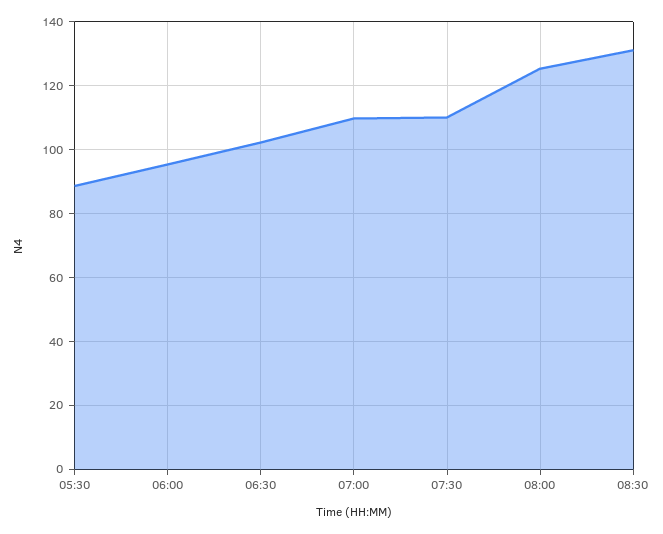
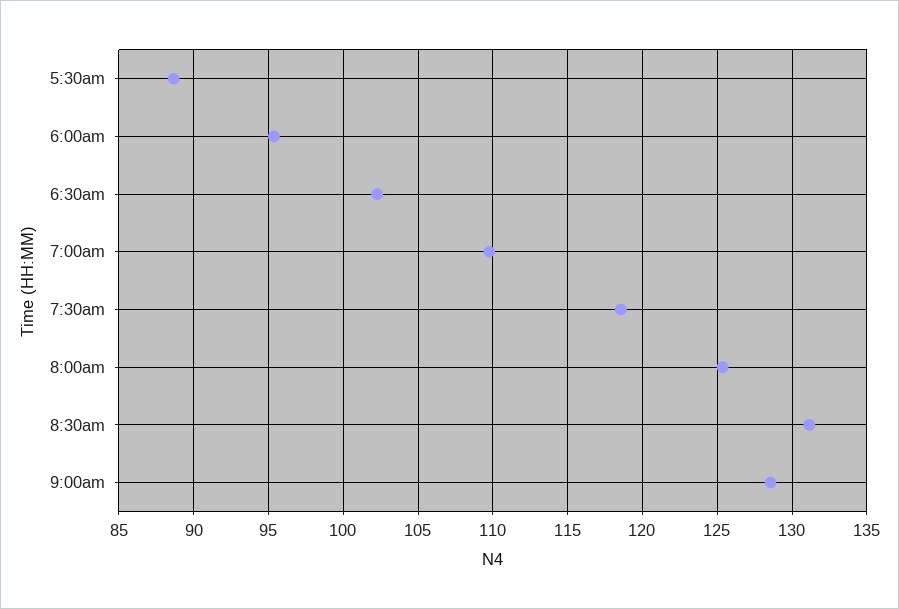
07:30: 110 -> 118.5
9:00am: none -> 128.5

